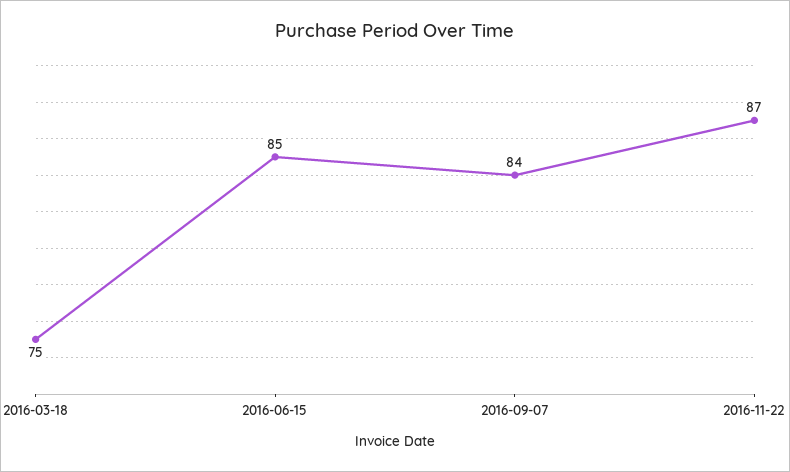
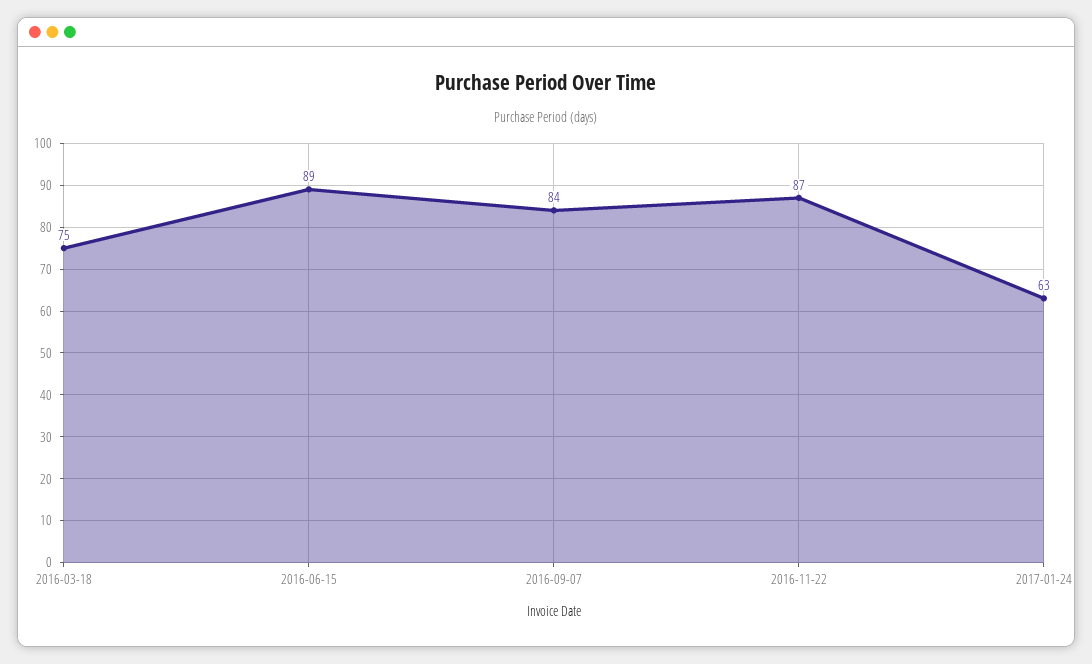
2016-06-15: 85 -> 89
2017-01-24: none -> 63

